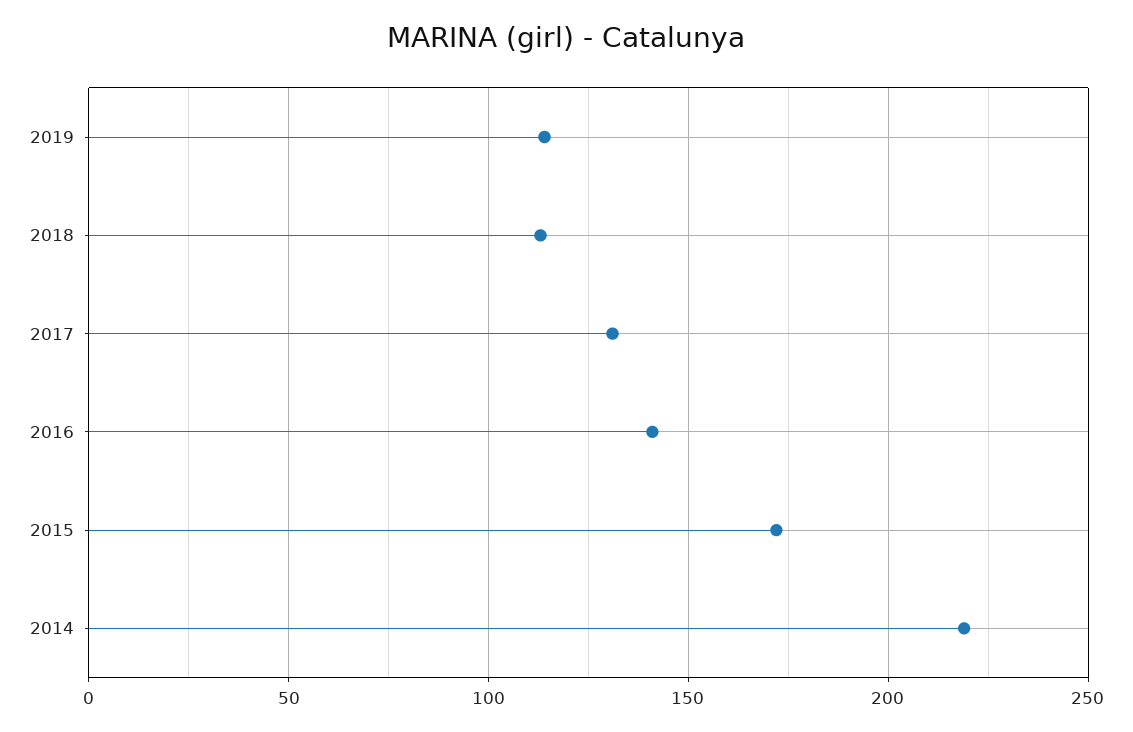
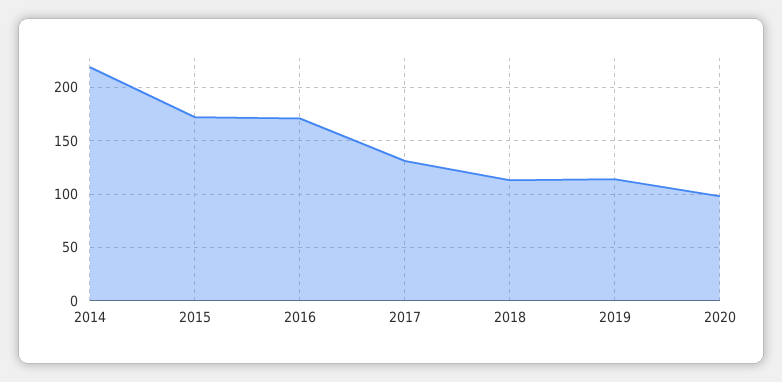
2016: 140 -> 170
2020: none -> 100

